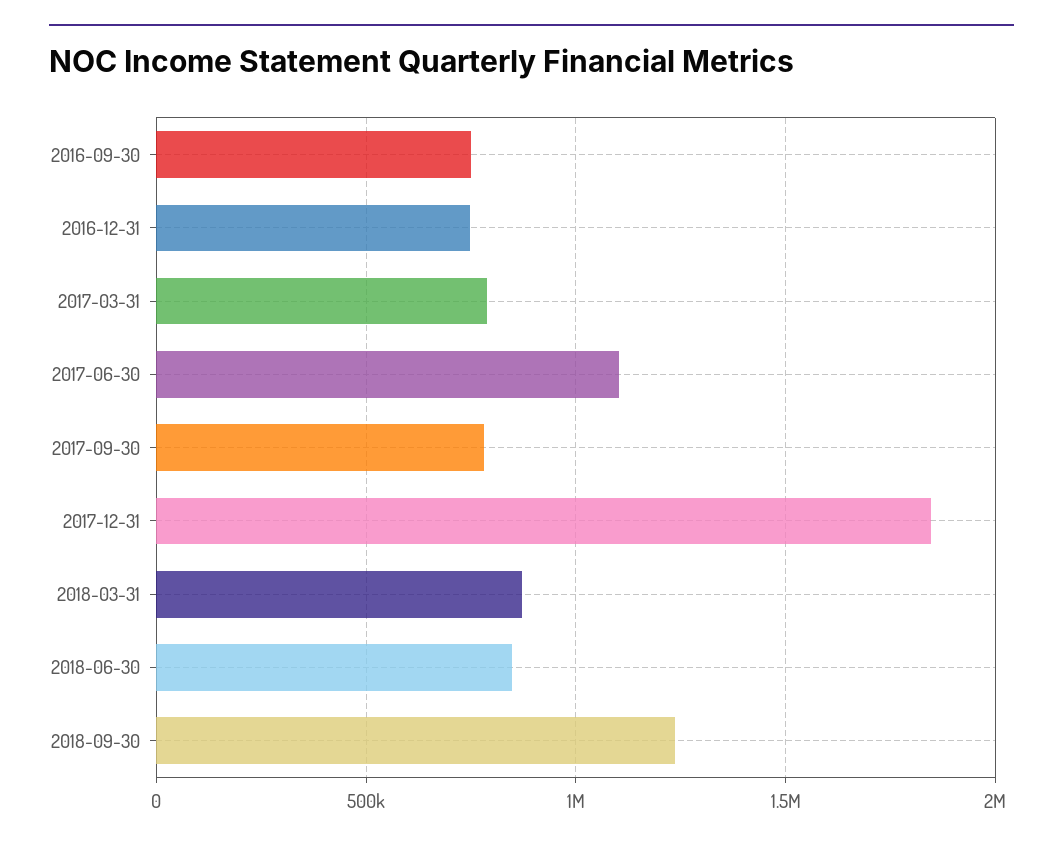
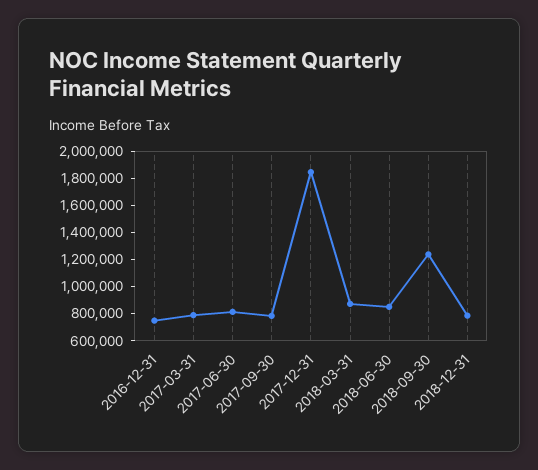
2016-09-30: 750000 -> none
2017-06-30: 1100000 -> 800000
2018-12-31: none -> 800000

